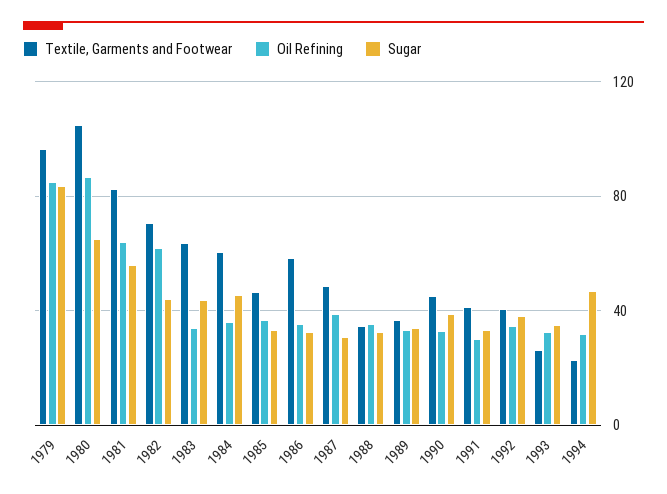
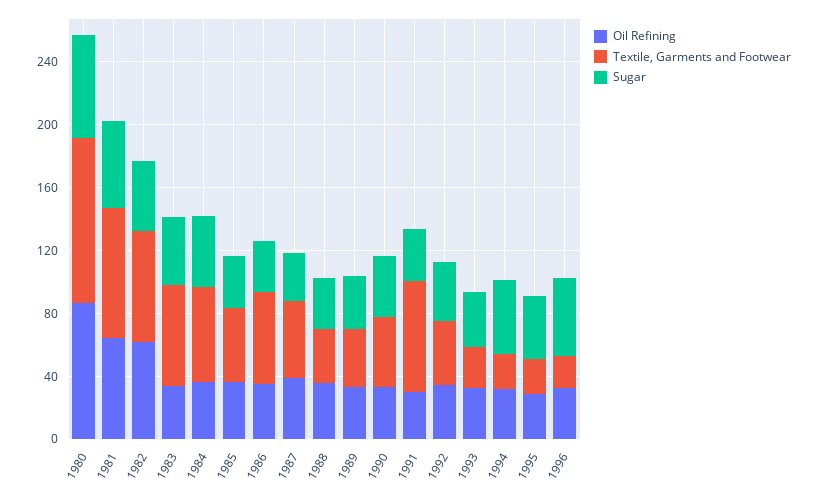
Textile, Garments and Footwear, 1979: 95 -> none
Oil Refining, 1979: 85 -> none
Sugar, 1979: 85 -> none
Textile, Garments and Footwear, 1991: 40 -> 70
Oil Refining, 1995: none -> 30
Textile, Garments and Footwear, 1995: none -> 20
Sugar, 1995: none -> 40
Oil Refining, 1996: none -> 30
Textile, Garments and Footwear, 1996: none -> 20
Sugar, 1996: none -> 50

